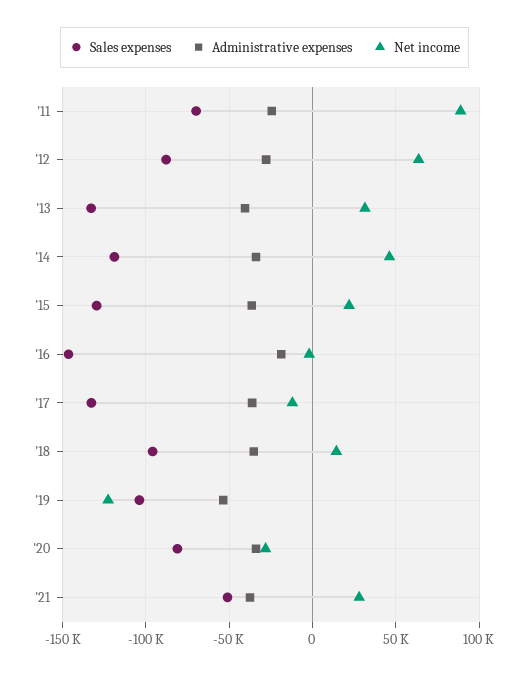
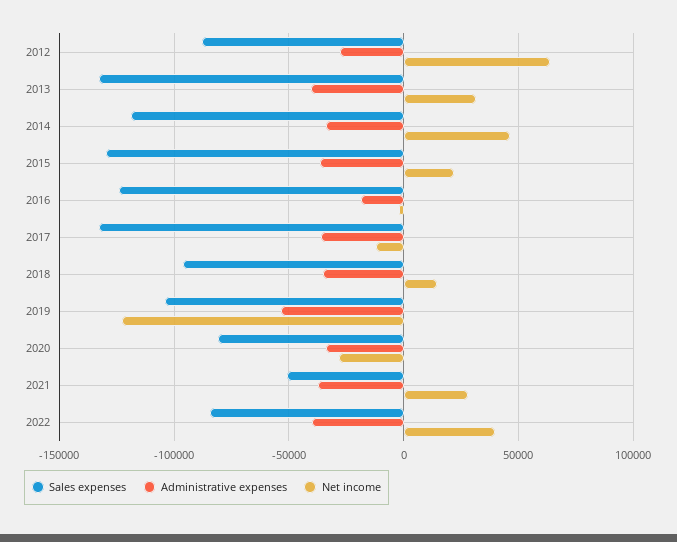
Sales expenses, '11: -70000 -> none
Administrative expenses, '11: -25000 -> none
Net income, '11: 90000 -> none
Sales expenses, '16: -145000 -> -125000
Sales expenses, 2022: none -> -85000
Administrative expenses, 2022: none -> -40000
Net income, 2022: none -> 40000

